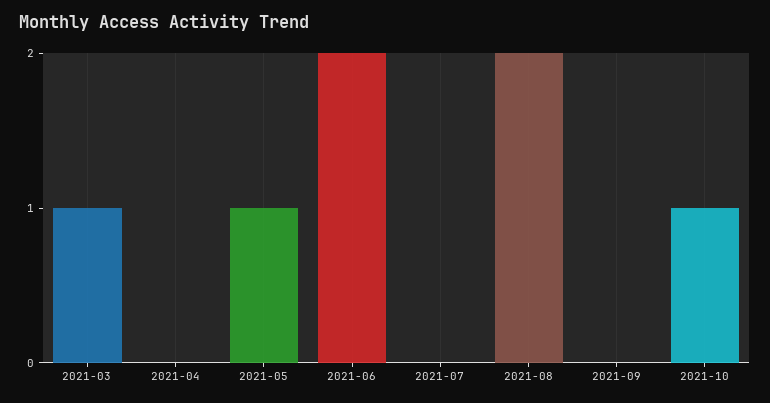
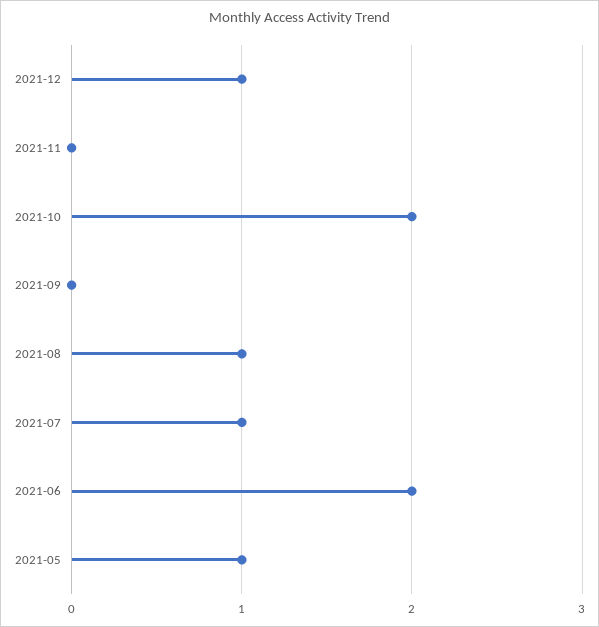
2021-03: 1 -> none
2021-04: 0 -> none
2021-07: 0 -> 1
2021-08: 2 -> 1
2021-10: 1 -> 2
2021-12: none -> 1
2021-11: none -> 0

